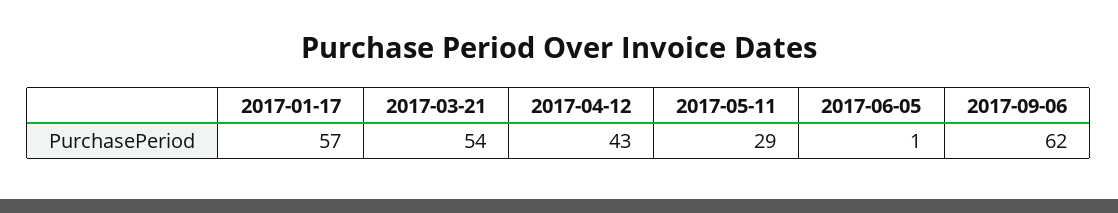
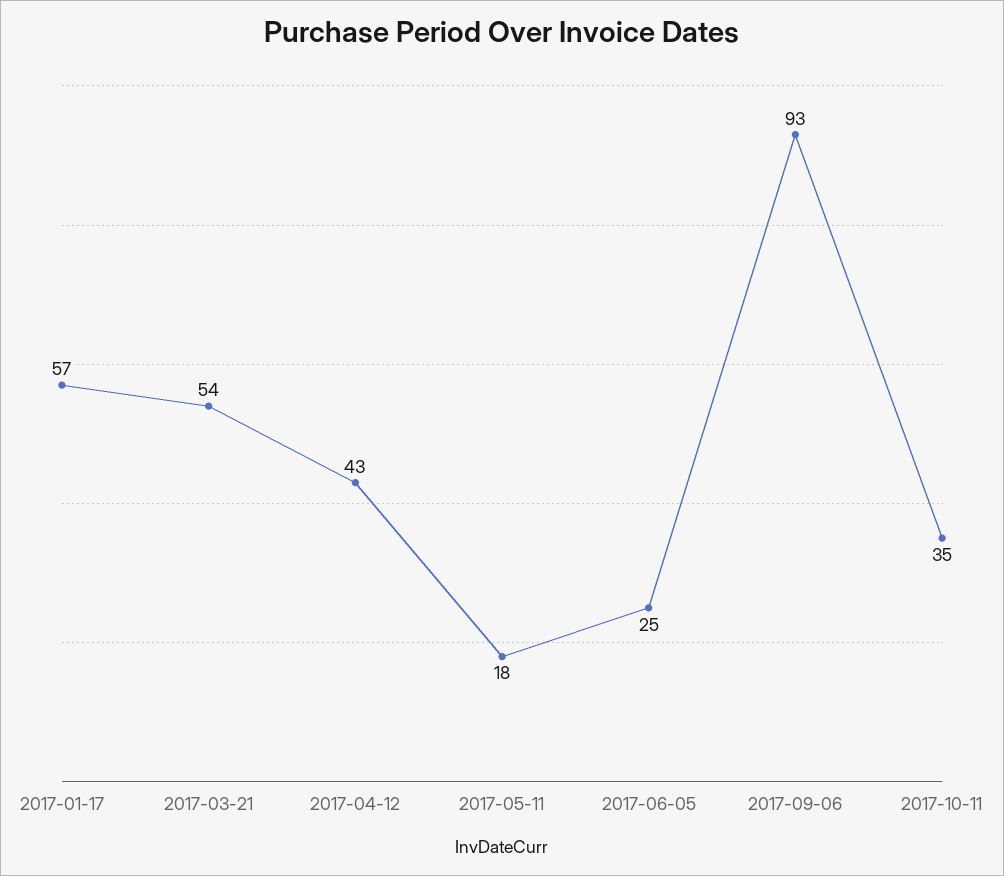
2017-05-11: 29 -> 18
2017-06-05: 1 -> 25
2017-09-06: 62 -> 93
2017-10-11: none -> 35

